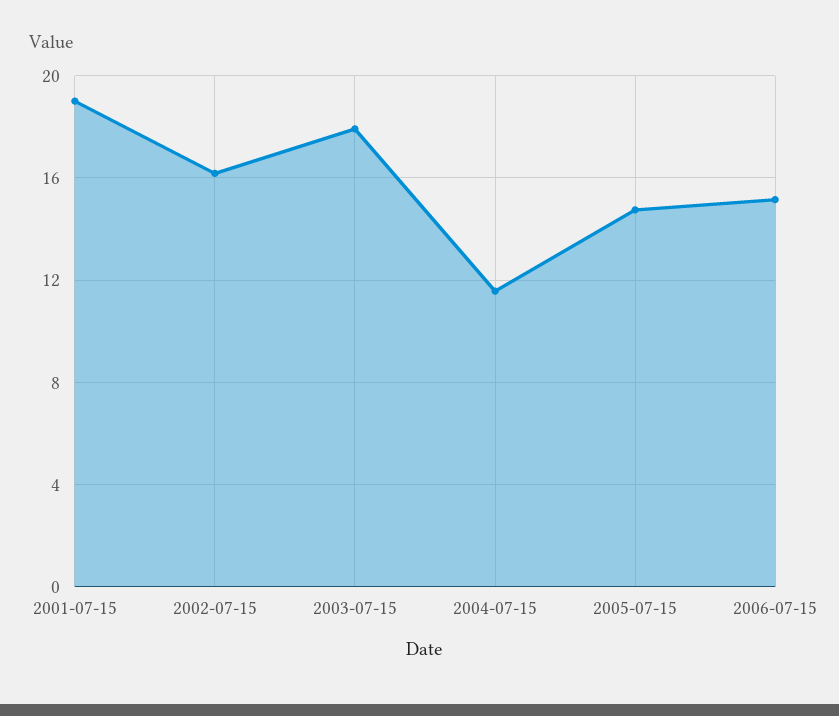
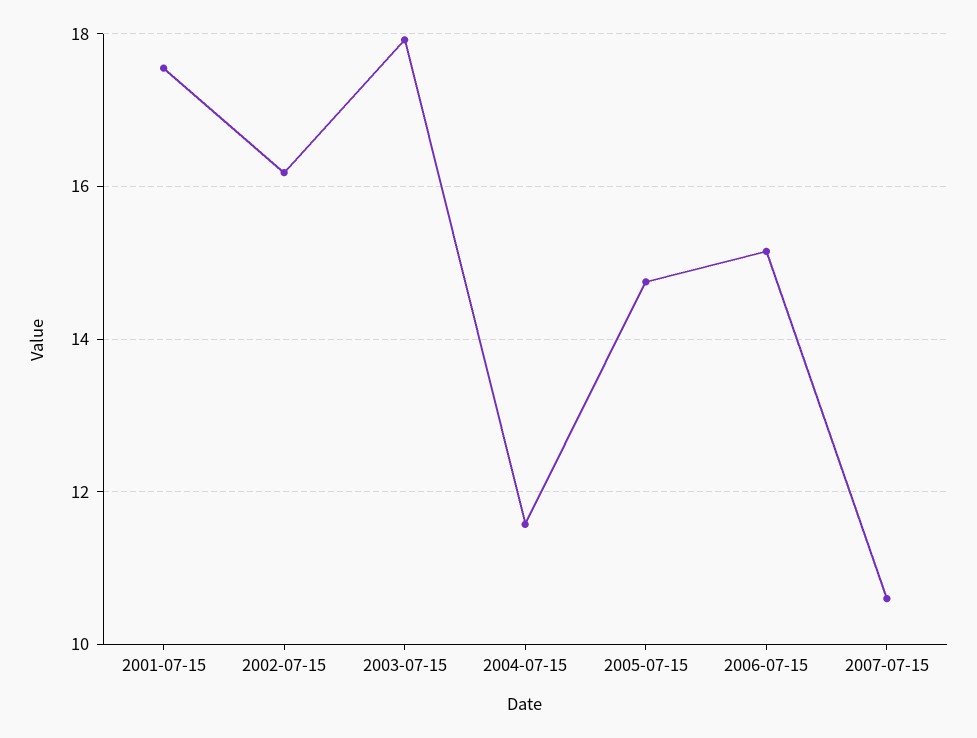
2001-07-15: 19 -> 17.6
2007-07-15: none -> 10.6

